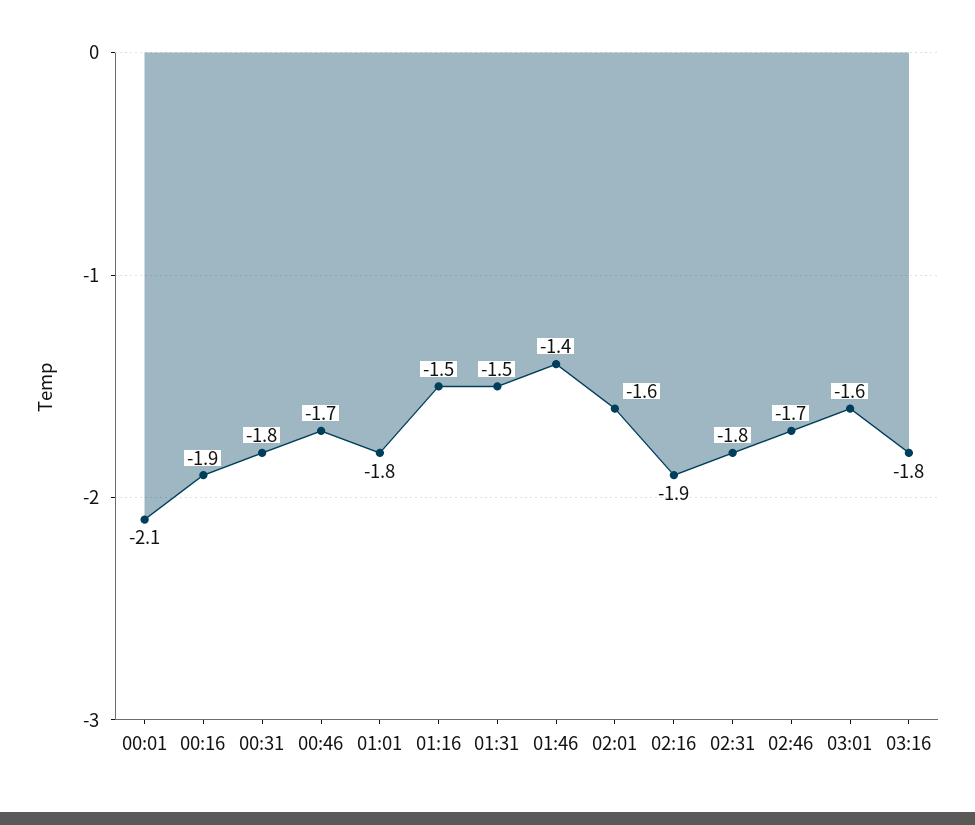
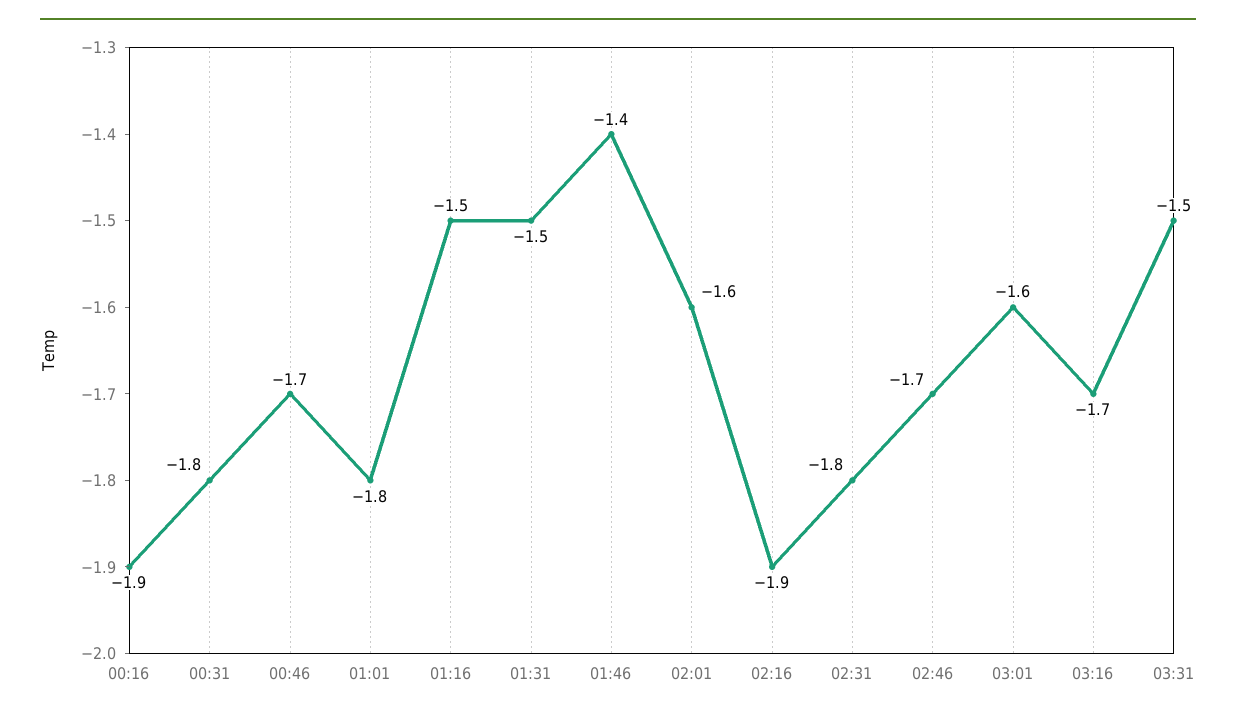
00:01: -2.1 -> none
03:16: -1.8 -> -1.7
03:31: none -> -1.5

